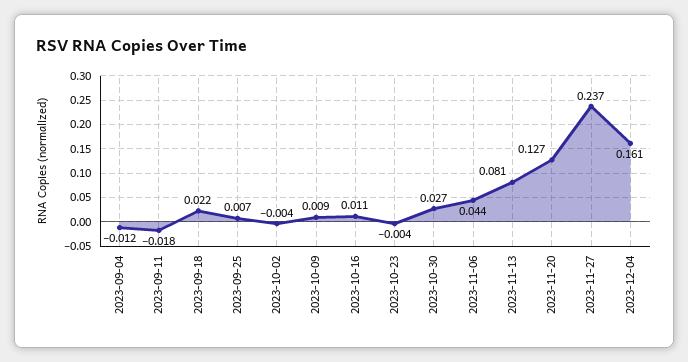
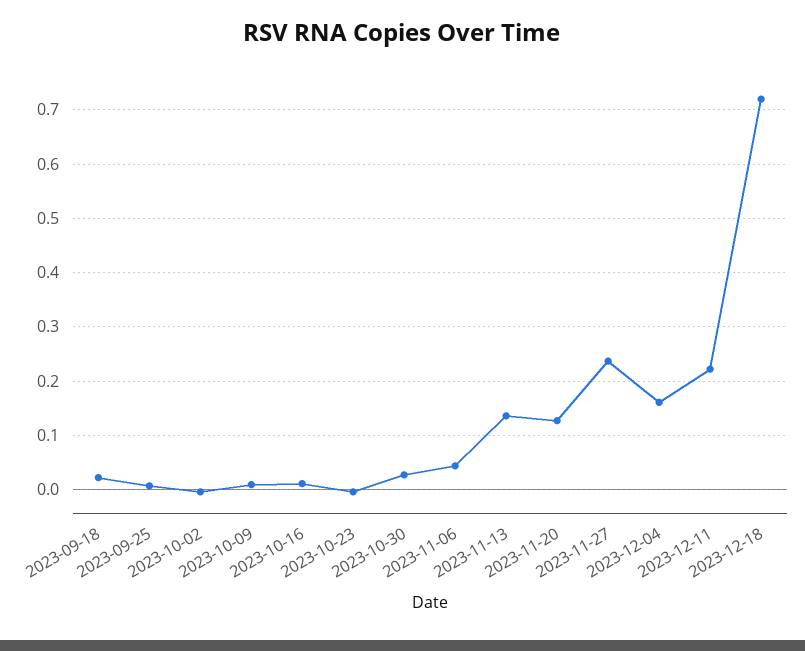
2023-09-04: -0.012 -> none
2023-09-11: -0.018 -> none
2023-11-13: 0.081 -> 0.14
2023-12-11: none -> 0.22
2023-12-18: none -> 0.72

